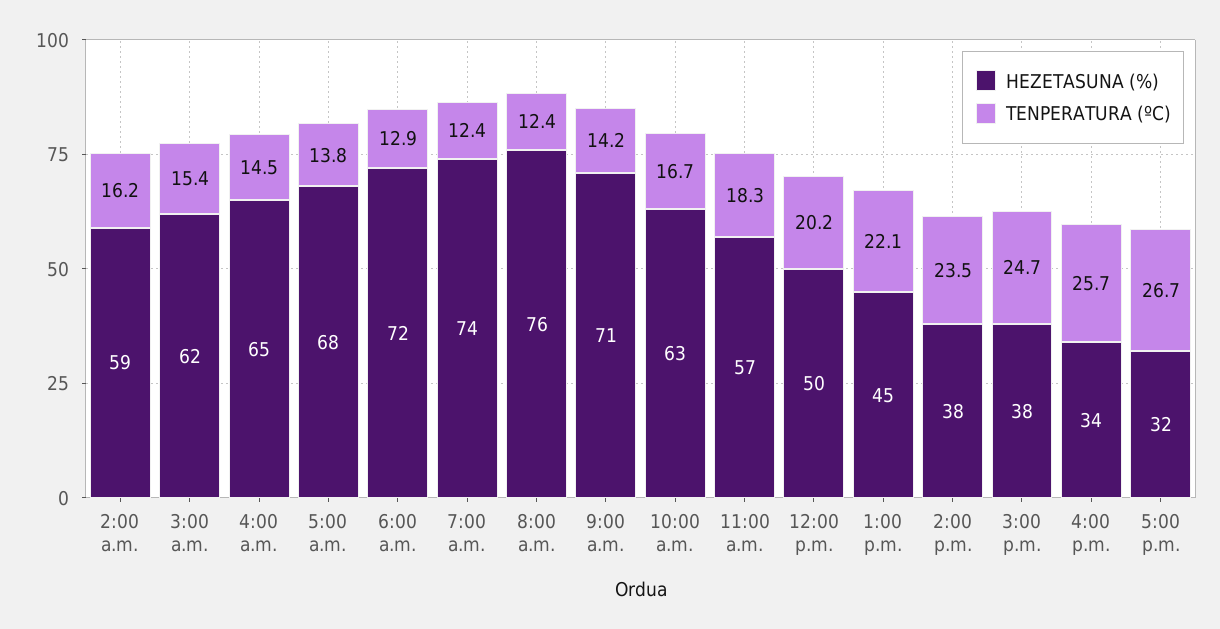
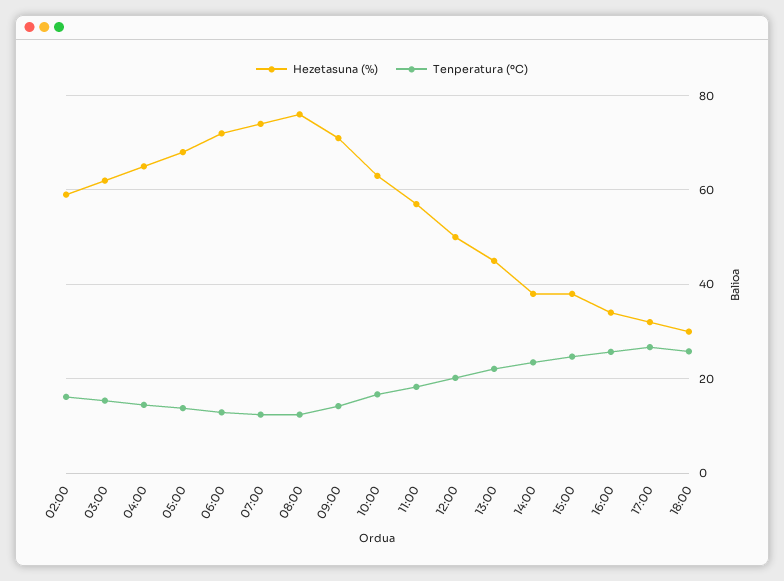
HEZETASUNA (%), 18:00: none -> 30
TENPERATURA (ºC), 18:00: none -> 26

